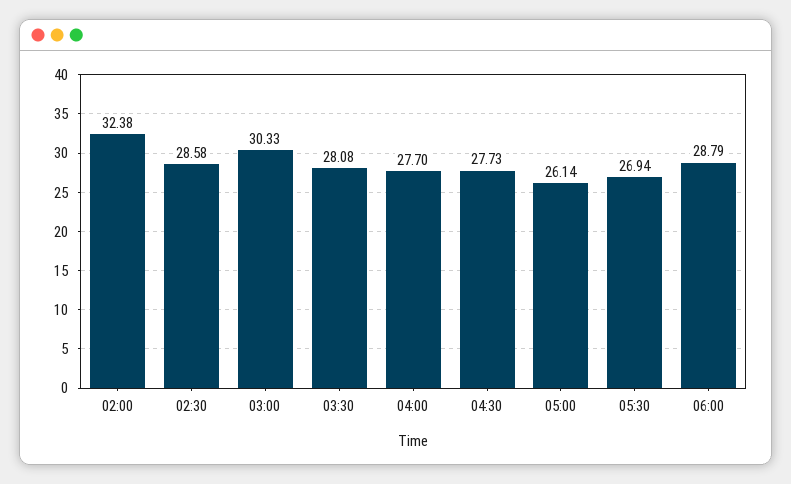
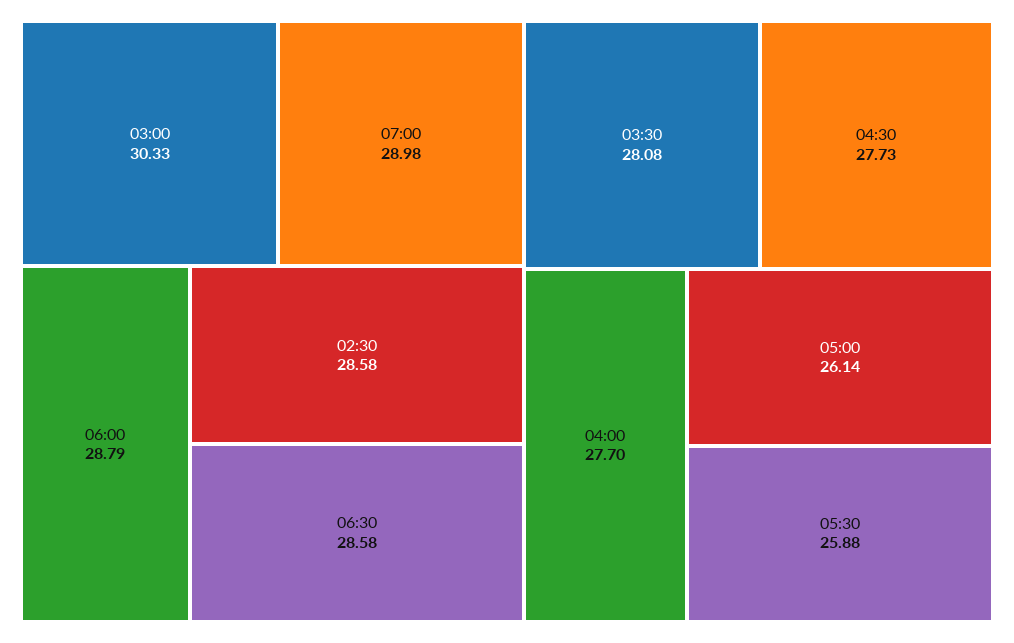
02:00: 32.38 -> none
05:30: 26.94 -> 25.88
07:00: none -> 28.98
06:30: none -> 28.58

